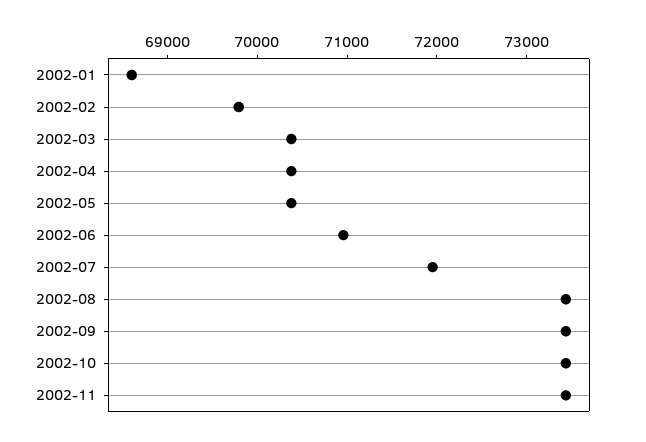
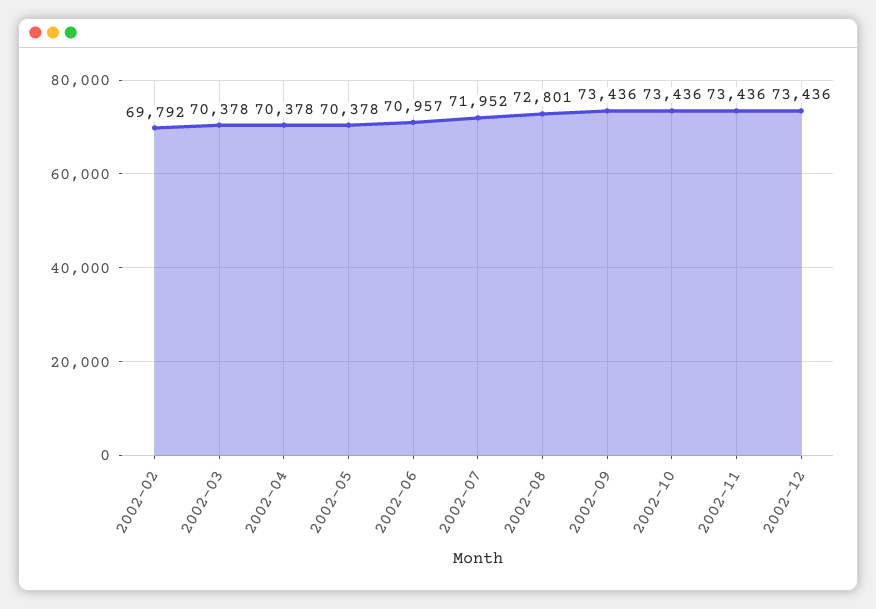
2002-01: 68600 -> none
2002-08: 73400 -> 72801
2002-12: none -> 73436

